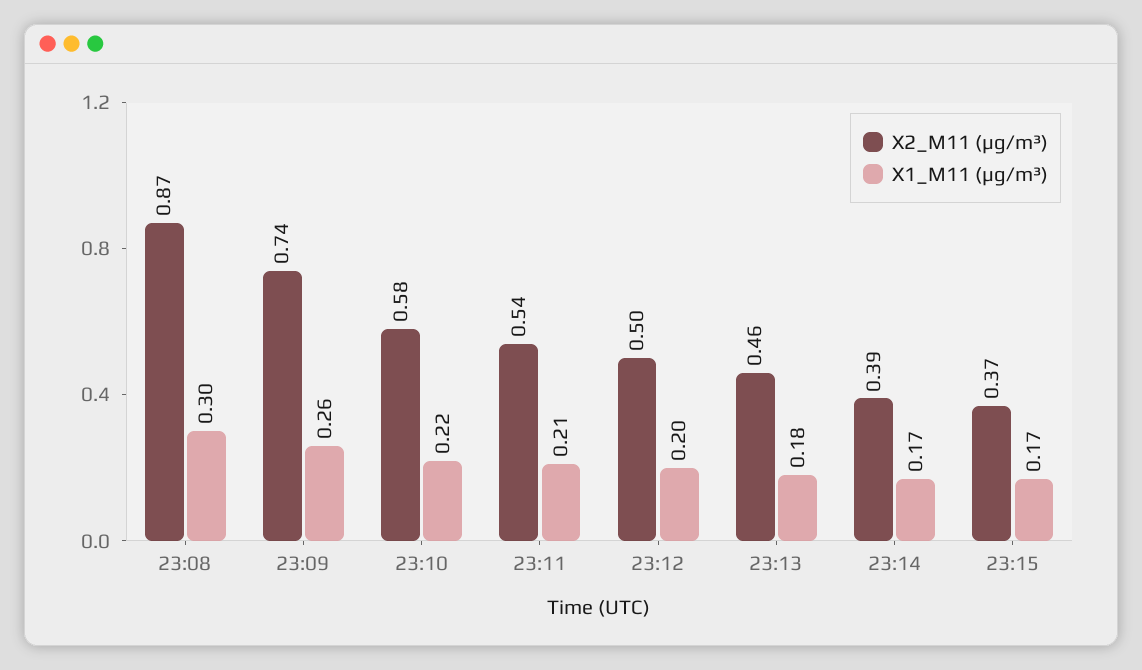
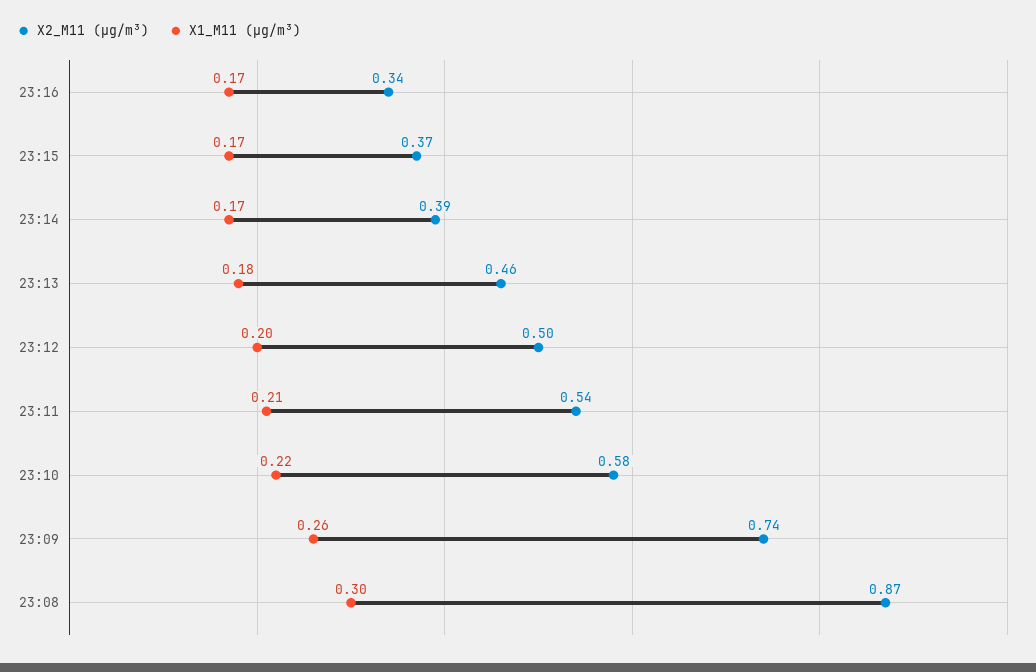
X2_M11 (μg/m³), 23:16: none -> 0.34
X1_M11 (μg/m³), 23:16: none -> 0.17

